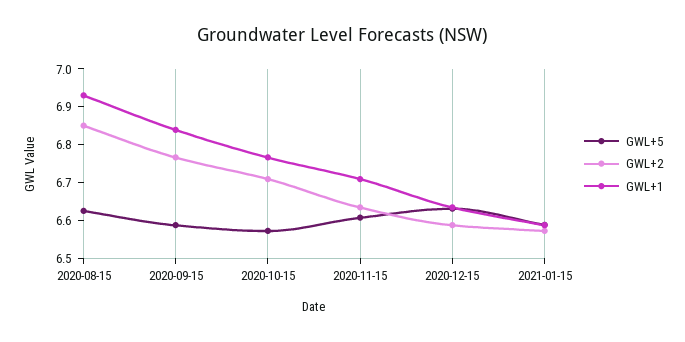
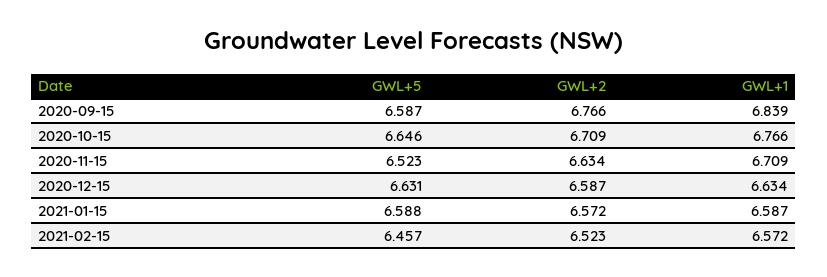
GWL+5, 2020-08-15: 6.625 -> none
GWL+2, 2020-08-15: 6.85 -> none
GWL+1, 2020-08-15: 6.925 -> none
GWL+5, 2020-10-15: 6.575 -> 6.646
GWL+5, 2020-11-15: 6.6 -> 6.523
GWL+5, 2021-02-15: none -> 6.457
GWL+2, 2021-02-15: none -> 6.523
GWL+1, 2021-02-15: none -> 6.572

